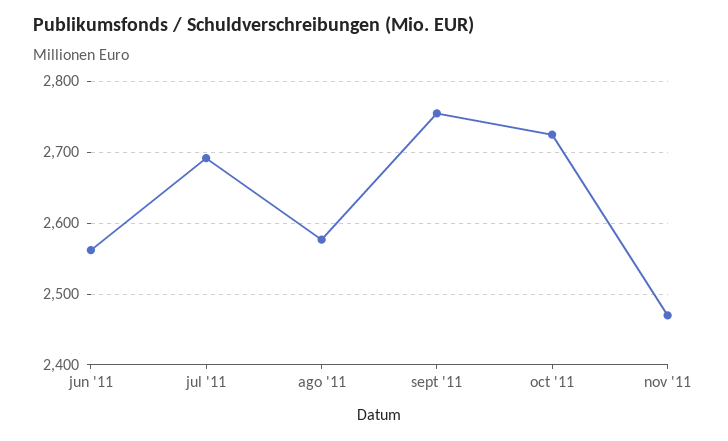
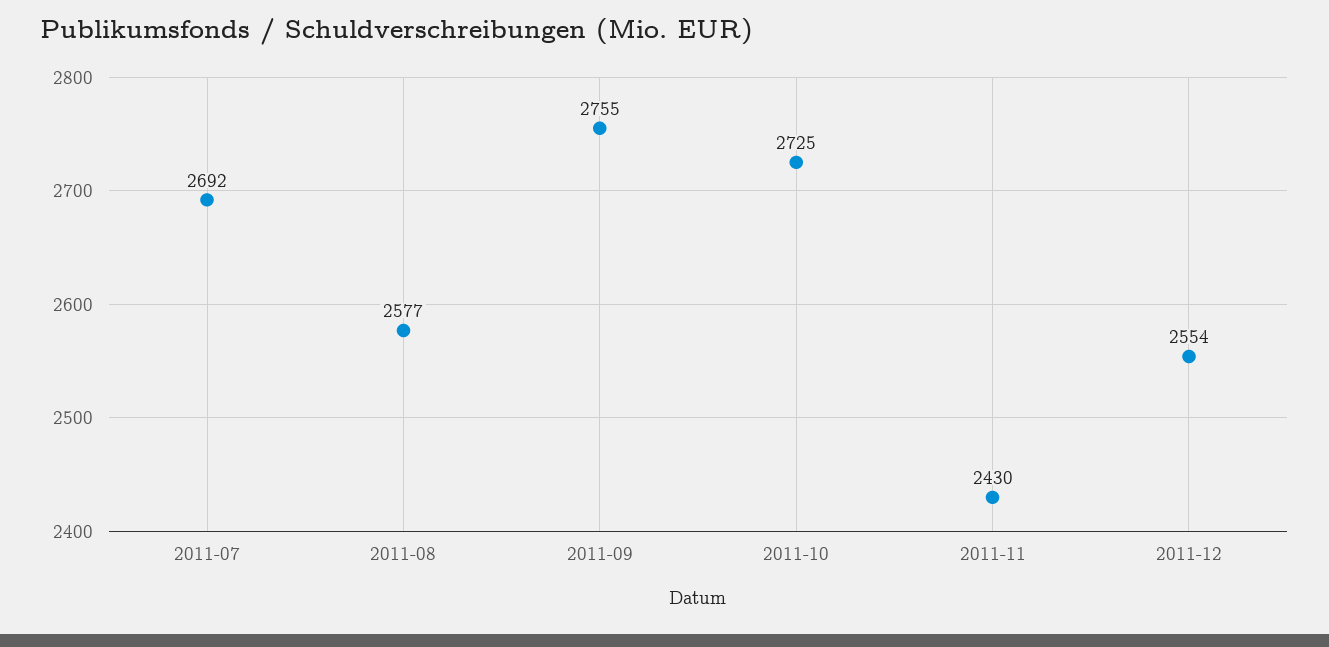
jun '11: 2560 -> none
nov '11: 2470 -> 2430
2011-12: none -> 2554

